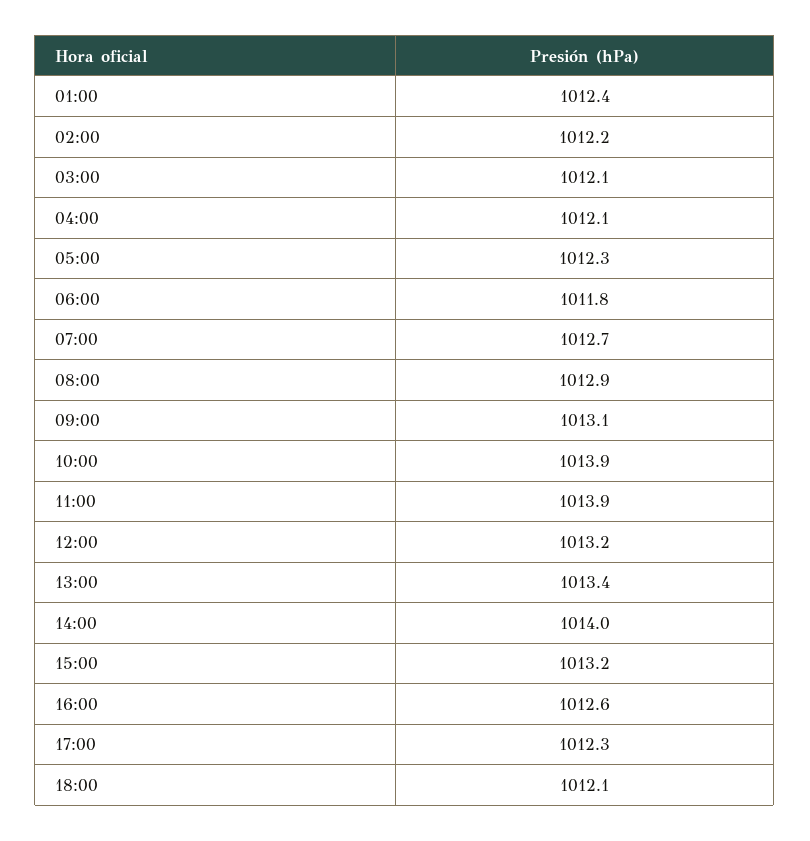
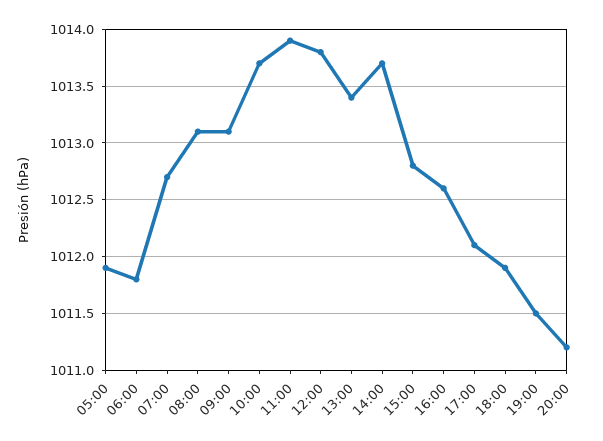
01:00: 1012.4 -> none
02:00: 1012.2 -> none
03:00: 1012.1 -> none
04:00: 1012.1 -> none
05:00: 1012.3 -> 1011.9
08:00: 1012.9 -> 1013.1
10:00: 1013.9 -> 1013.7
12:00: 1013.2 -> 1013.8
14:00: 1014 -> 1013.7
15:00: 1013.2 -> 1012.8
17:00: 1012.3 -> 1012.1
18:00: 1012.1 -> 1011.9
19:00: none -> 1011.5
20:00: none -> 1011.2

